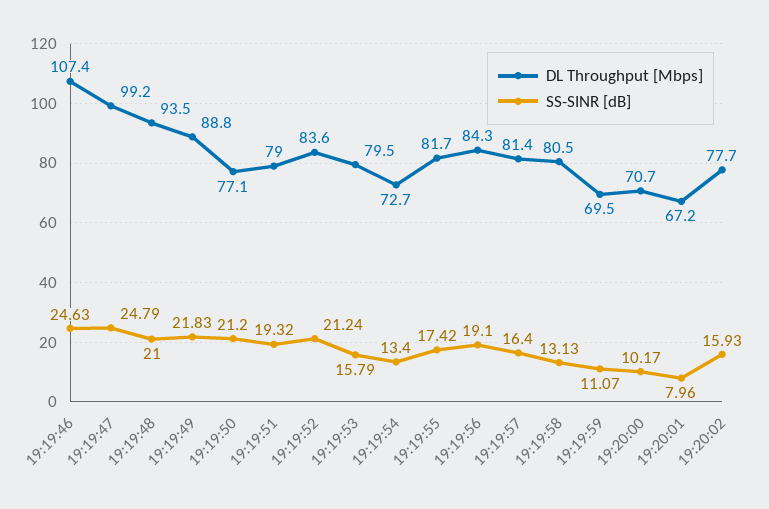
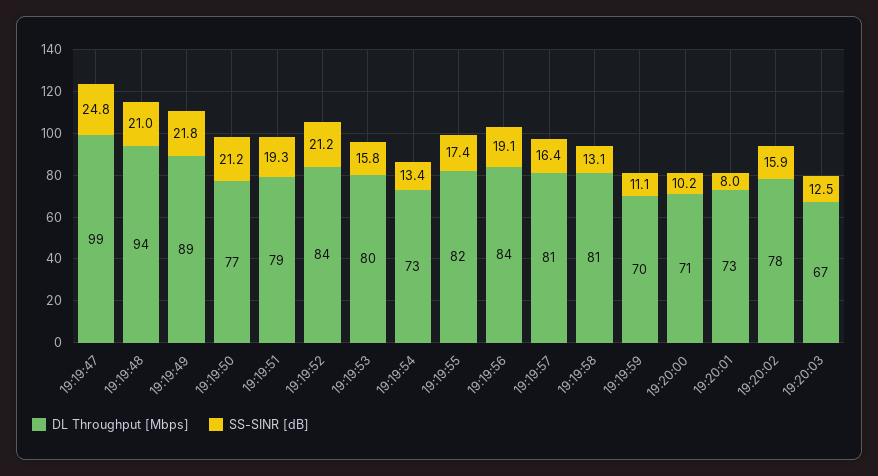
DL Throughput [Mbps], 19:19:46: 107.4 -> none
SS-SINR [dB], 19:19:46: 24.63 -> none
DL Throughput [Mbps], 19:20:01: 67.2 -> 73
DL Throughput [Mbps], 19:20:03: none -> 67
SS-SINR [dB], 19:20:03: none -> 12.5

